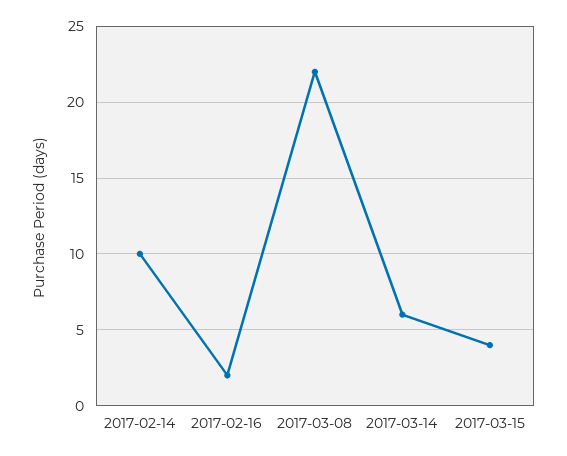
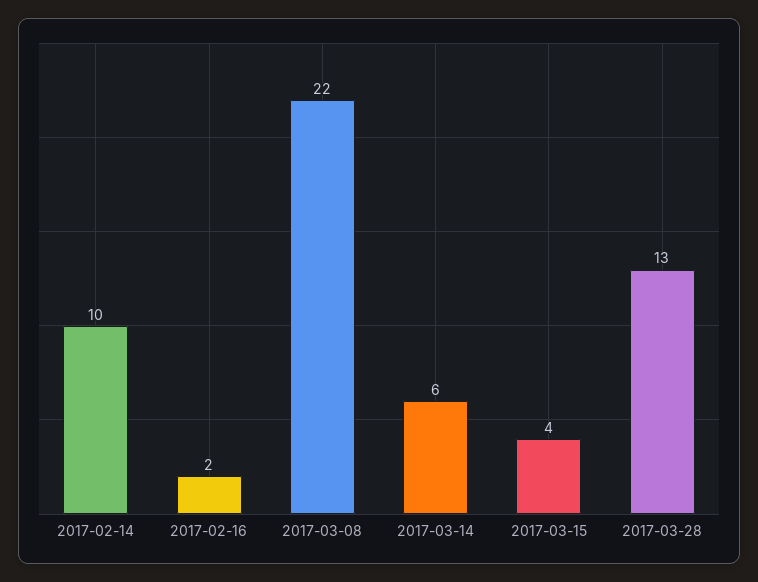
2017-03-28: none -> 13

